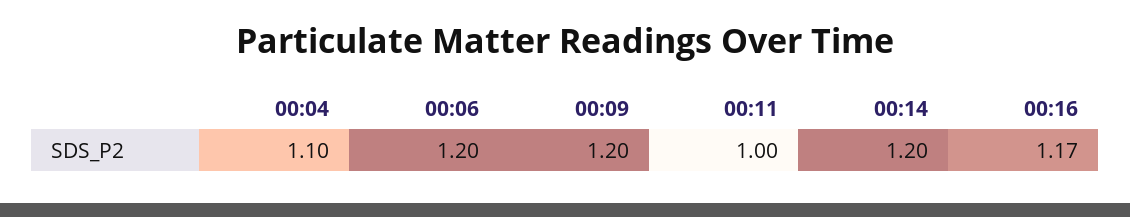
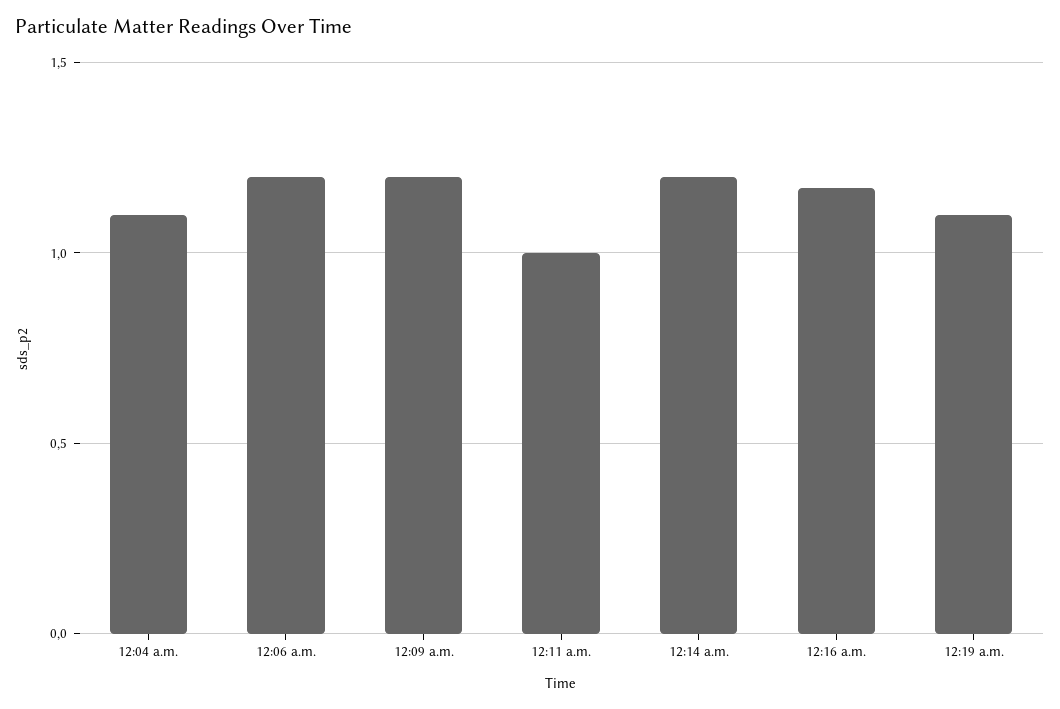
12:19 a.m.: none -> 1.1

